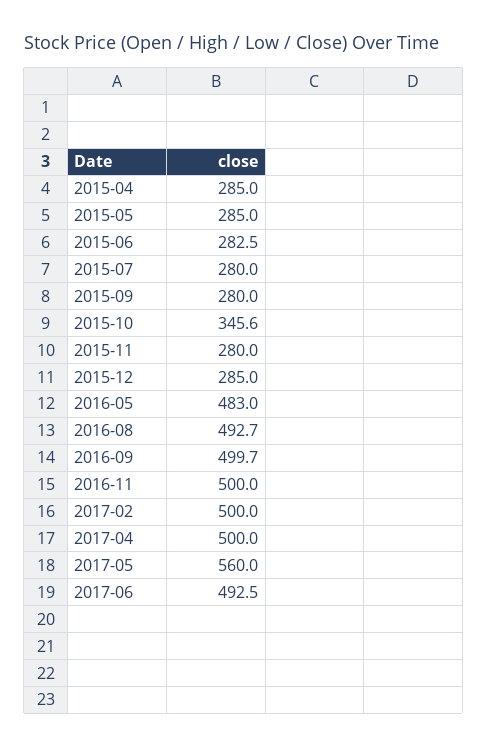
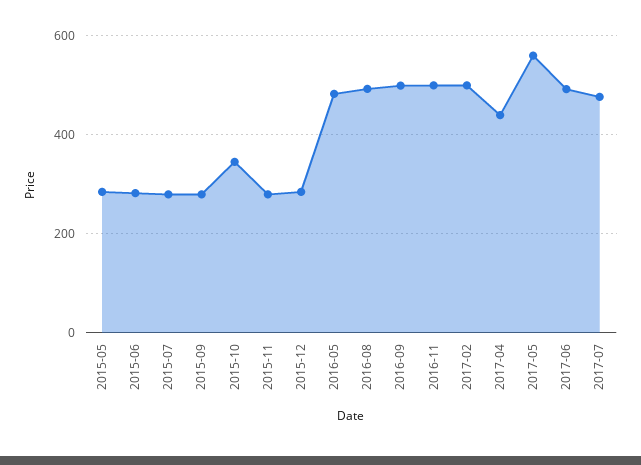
2015-04: 285 -> none
2017-04: 500 -> 440
2017-07: none -> 480

